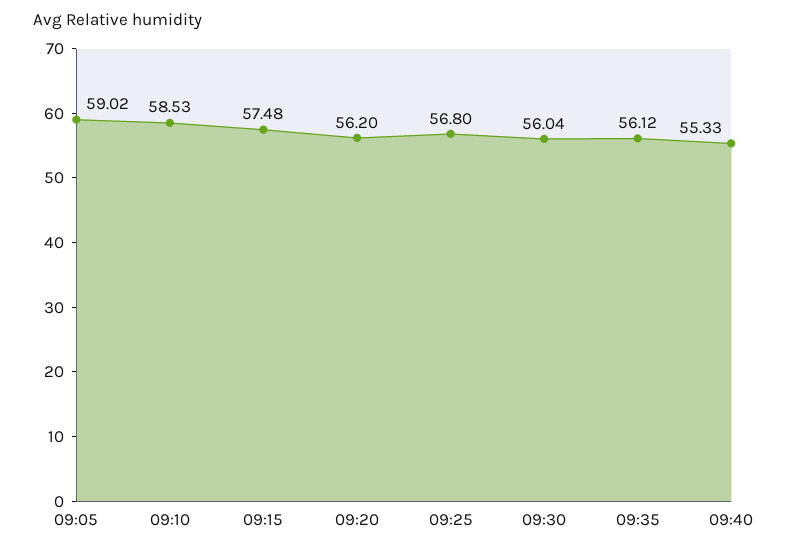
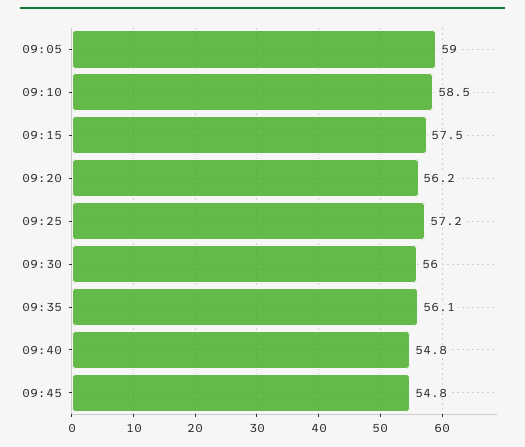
09:25: 56.8 -> 57.2
09:40: 55.33 -> 54.8
09:45: none -> 54.8

